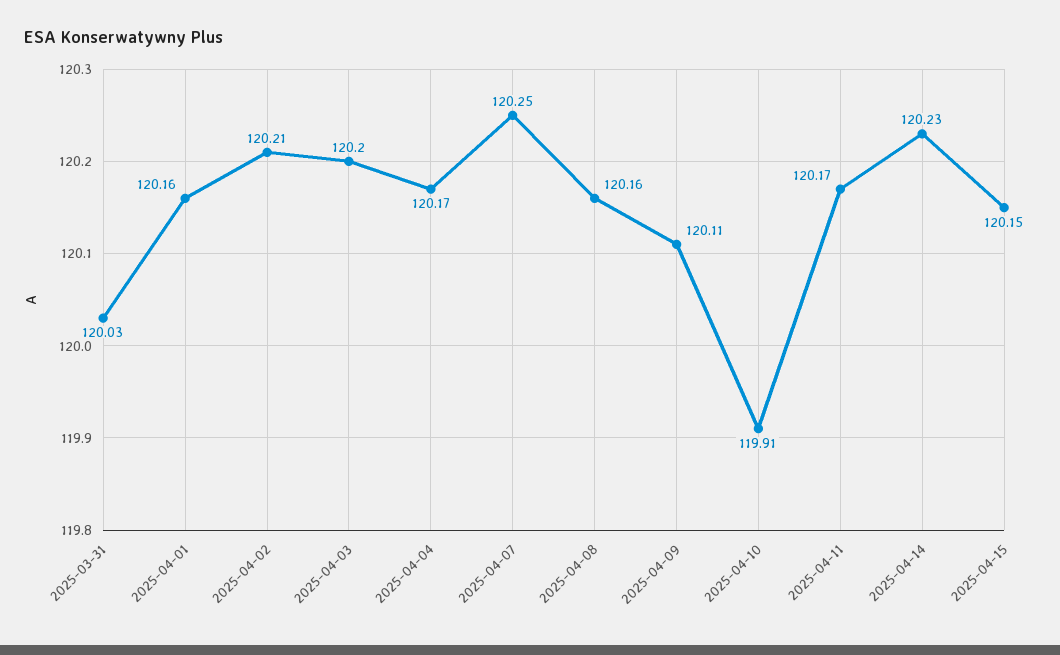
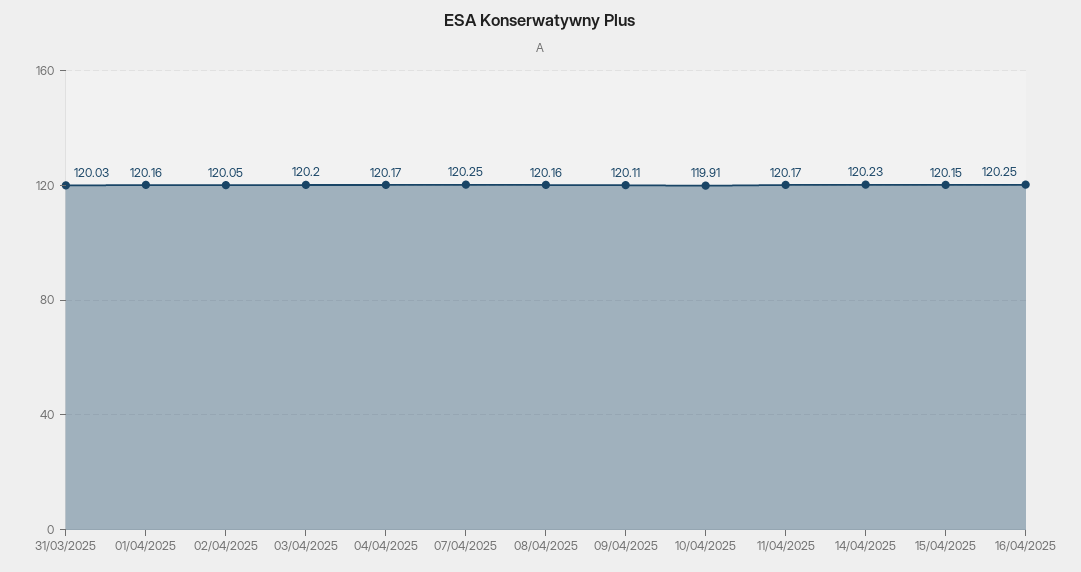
2025-04-02: 120.21 -> 120.05
16/04/2025: none -> 120.25

